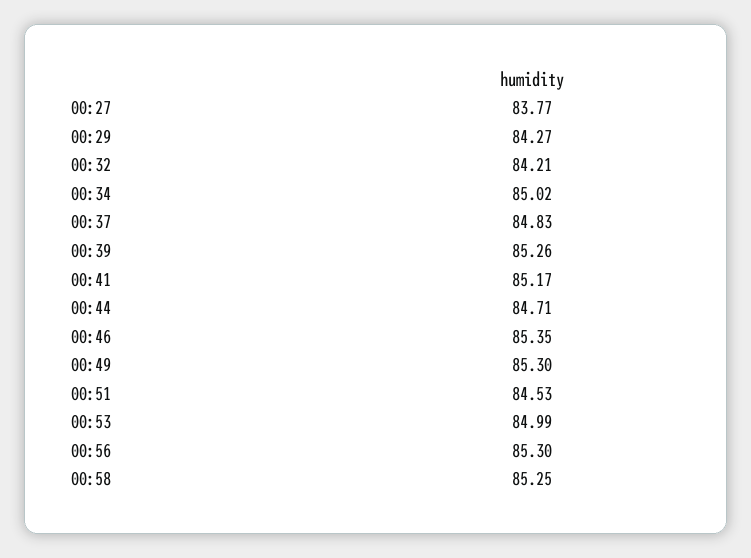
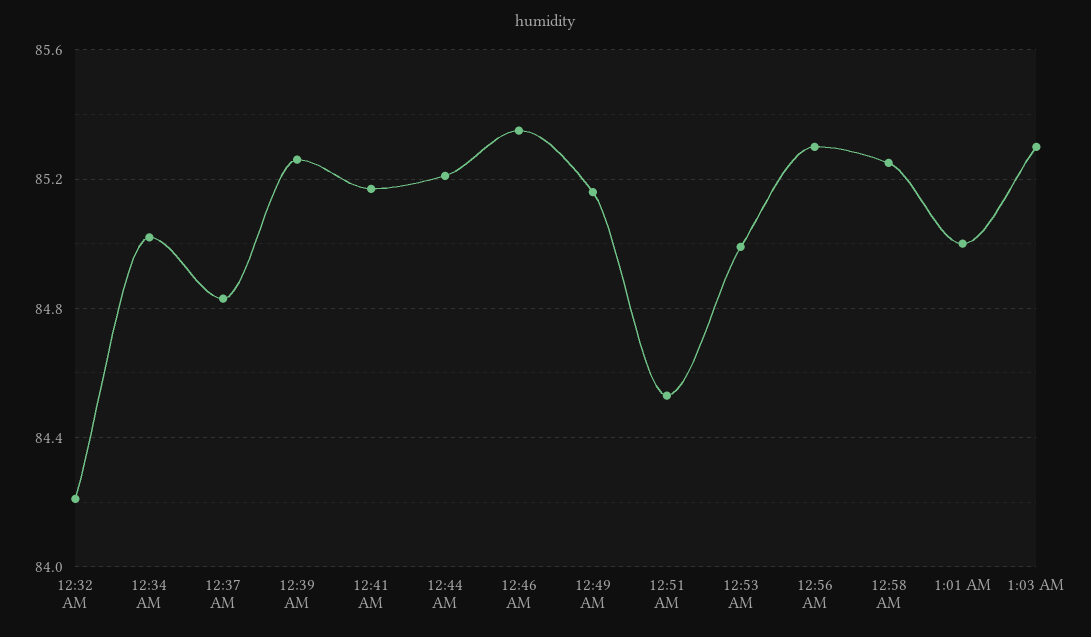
00:27: 83.77 -> none
00:29: 84.27 -> none
00:44: 84.71 -> 85.2
00:49: 85.3 -> 85.15
1:01 AM: none -> 85
1:03 AM: none -> 85.3

